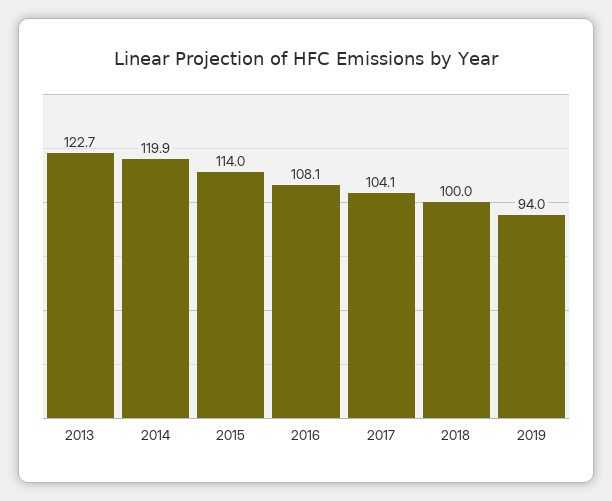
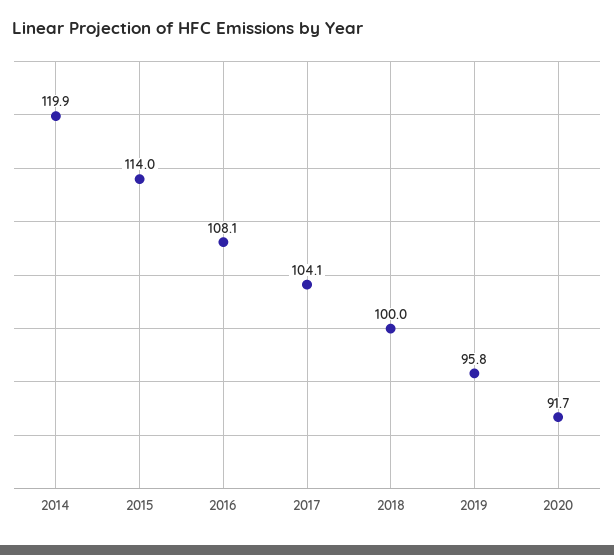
2013: 122.7 -> none
2019: 94 -> 95.8
2020: none -> 91.7

